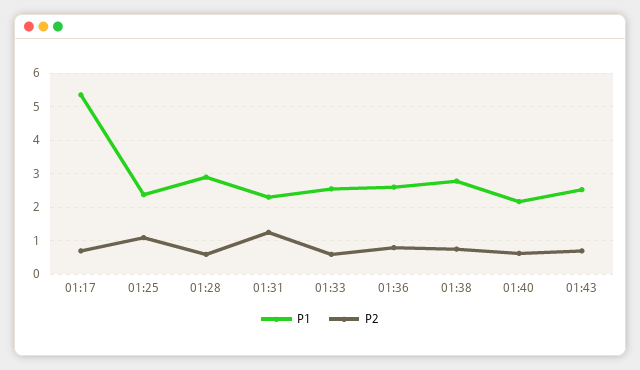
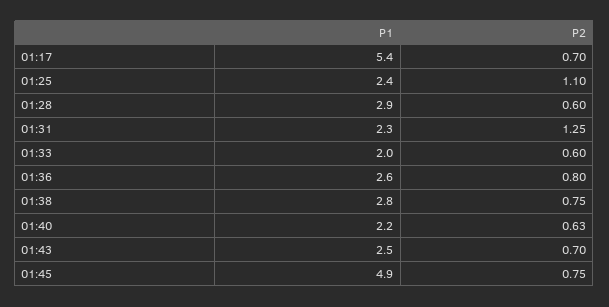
P1, 01:33: 2.6 -> 2
P1, 01:45: none -> 4.9
P2, 01:45: none -> 0.75

